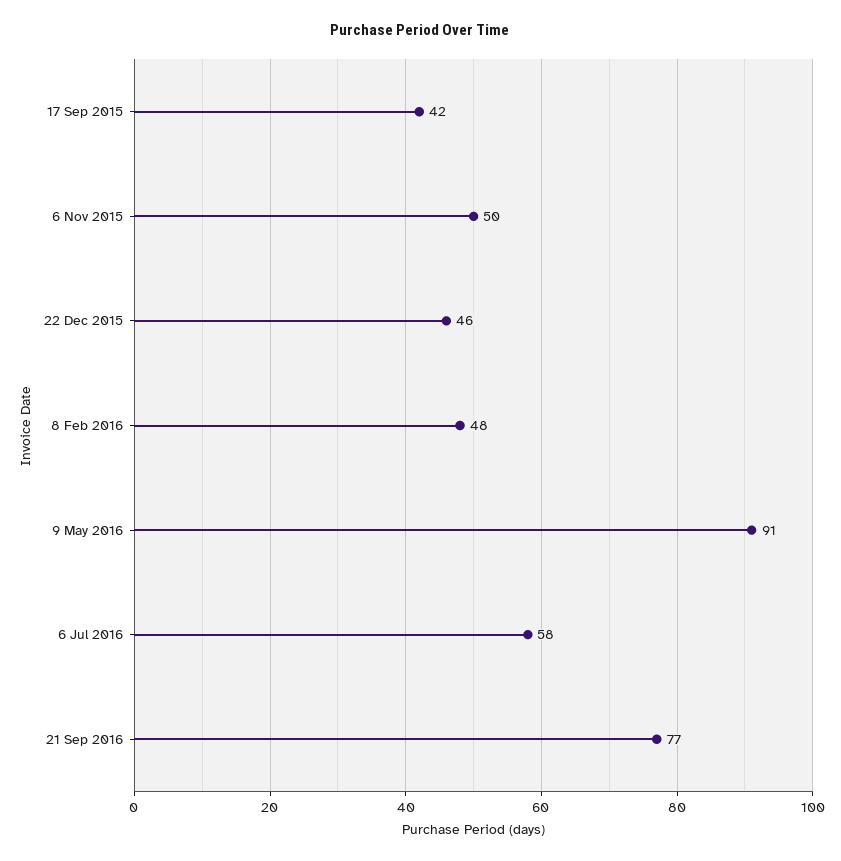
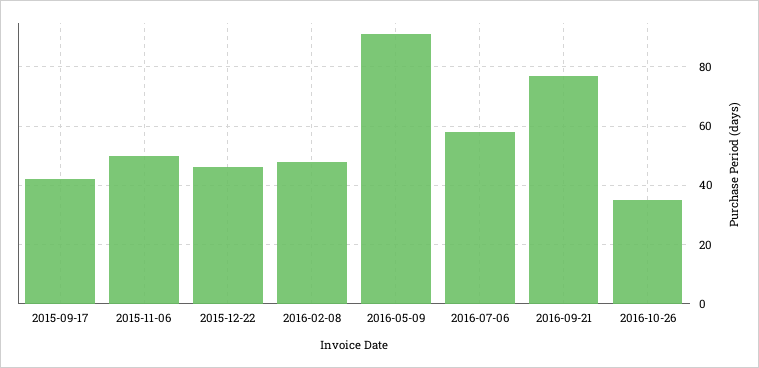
2016-10-26: none -> 35

